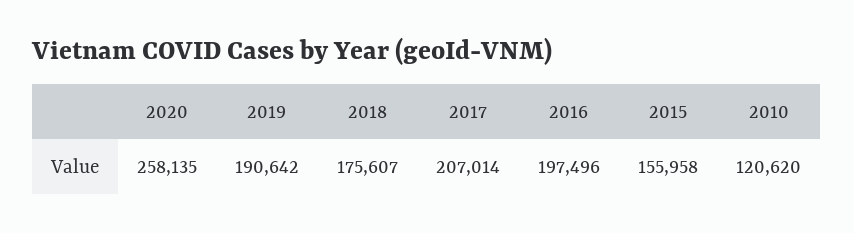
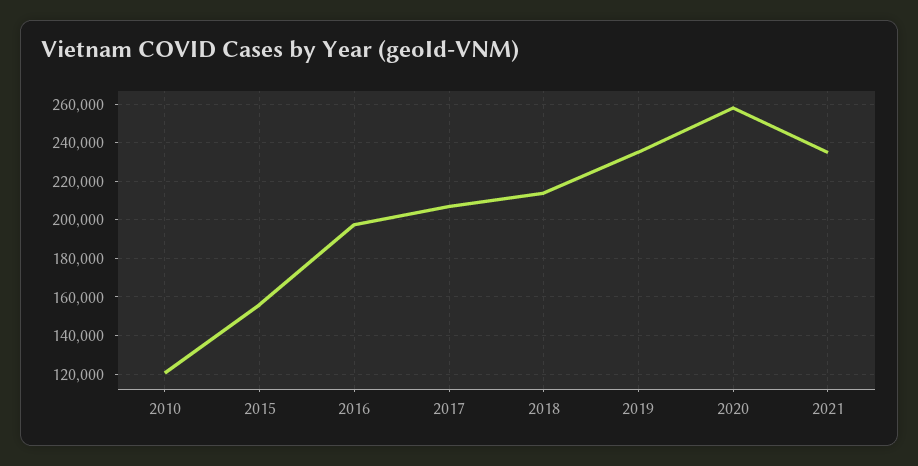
2019: 190642 -> 235000
2018: 175607 -> 215000
2021: none -> 235000

